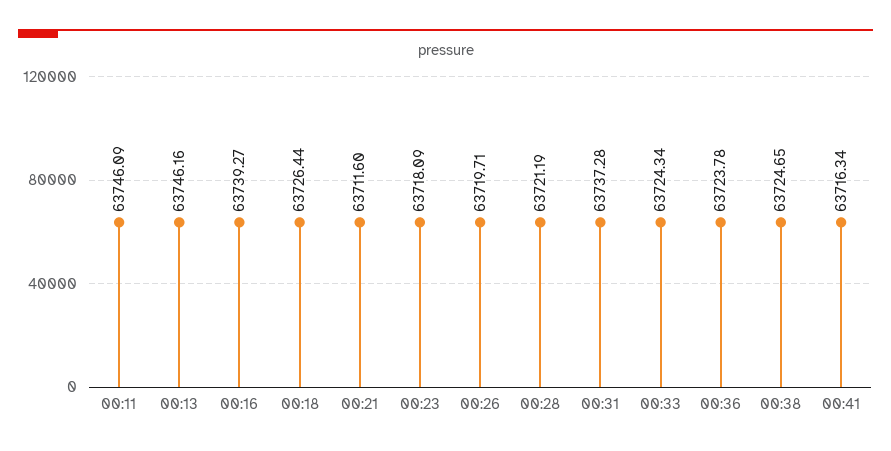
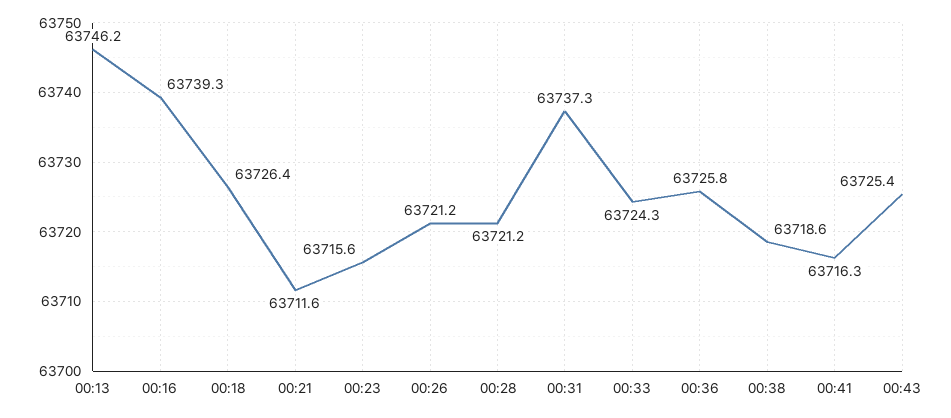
00:11: 63746.09 -> none
00:23: 63718.09 -> 63715.6
00:26: 63719.71 -> 63721.2
00:36: 63723.78 -> 63725.8
00:38: 63724.65 -> 63718.6
00:43: none -> 63725.4

